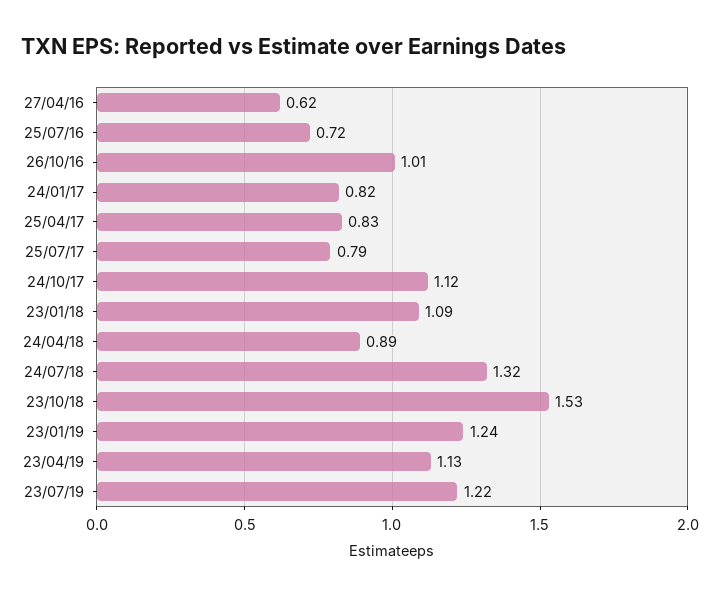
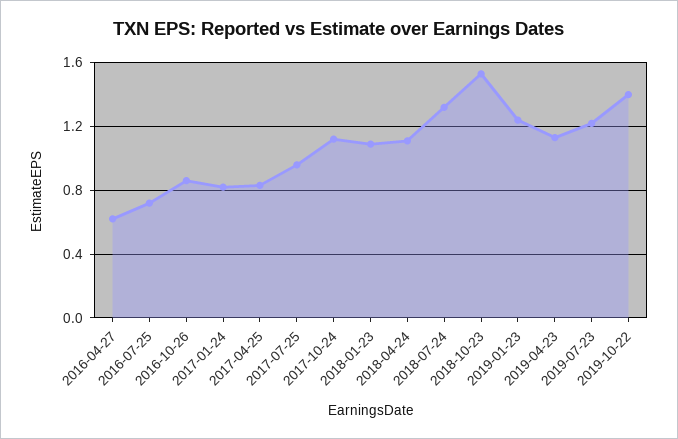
26/10/16: 1.01 -> 0.85
25/07/17: 0.79 -> 0.95
24/04/18: 0.89 -> 1.1
2019-10-22: none -> 1.4

